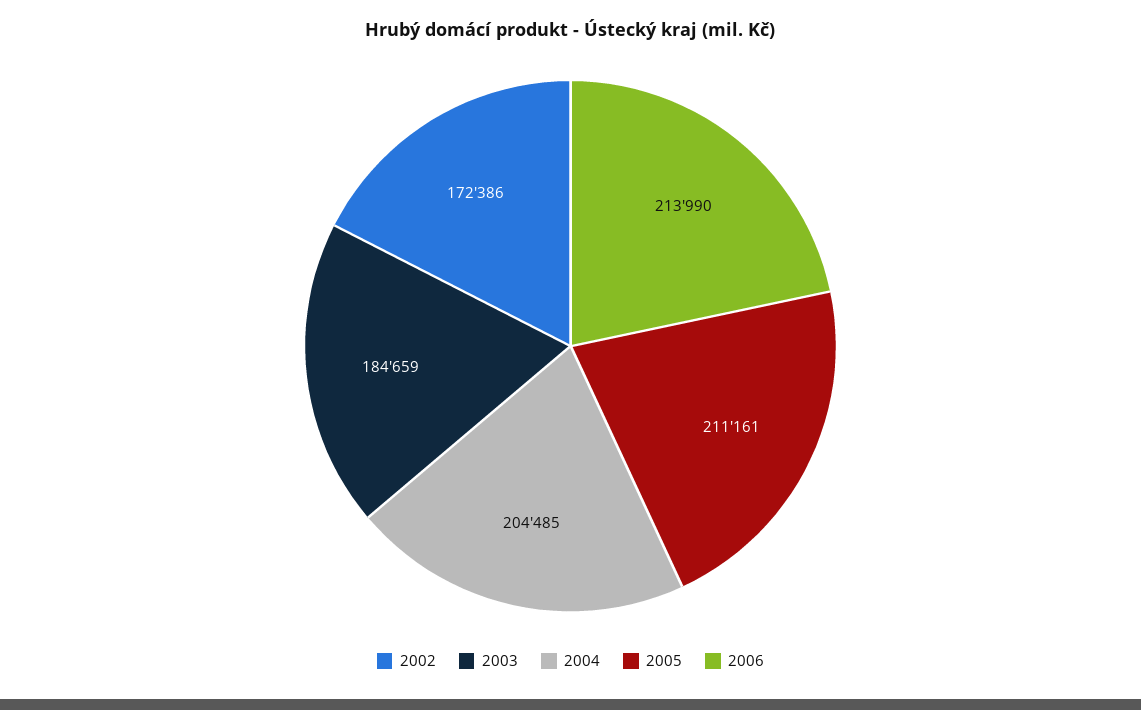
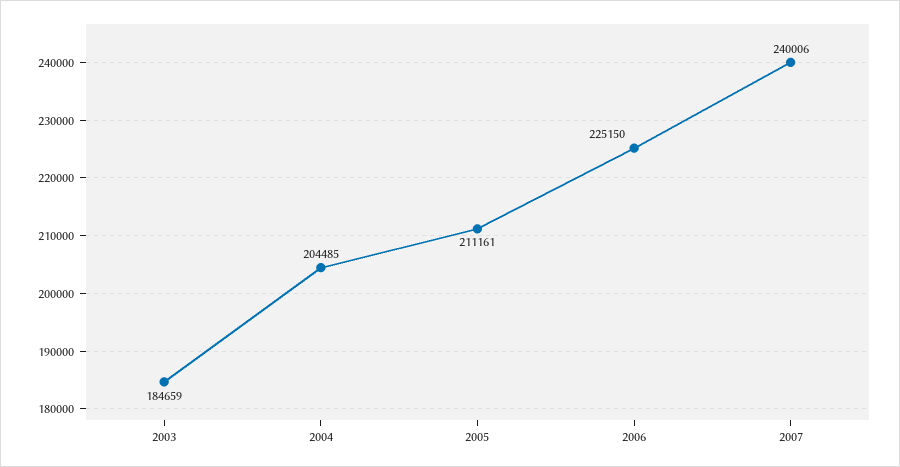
2002: 172386 -> none
2006: 213990 -> 225150
2007: none -> 240006

